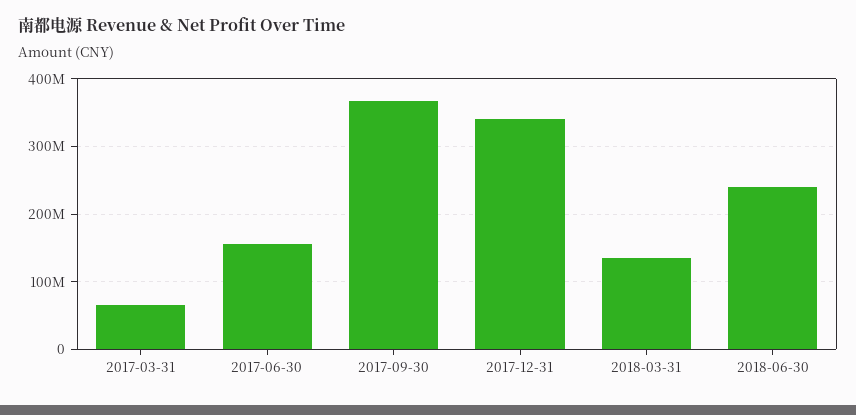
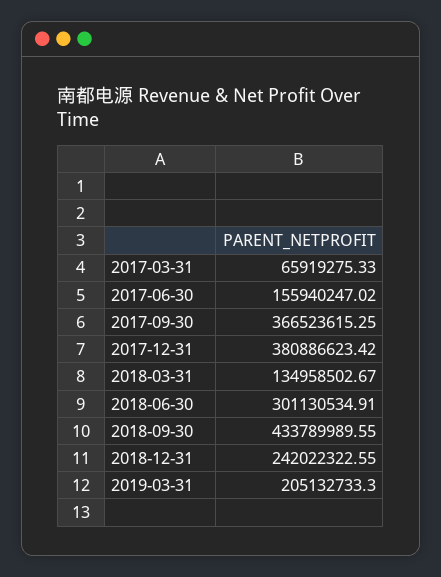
2017-12-31: 340000000 -> 380886623.42
2018-06-30: 240000000 -> 301130534.91
2018-09-30: none -> 433789989.55
2018-12-31: none -> 242022322.55
2019-03-31: none -> 205132733.3

